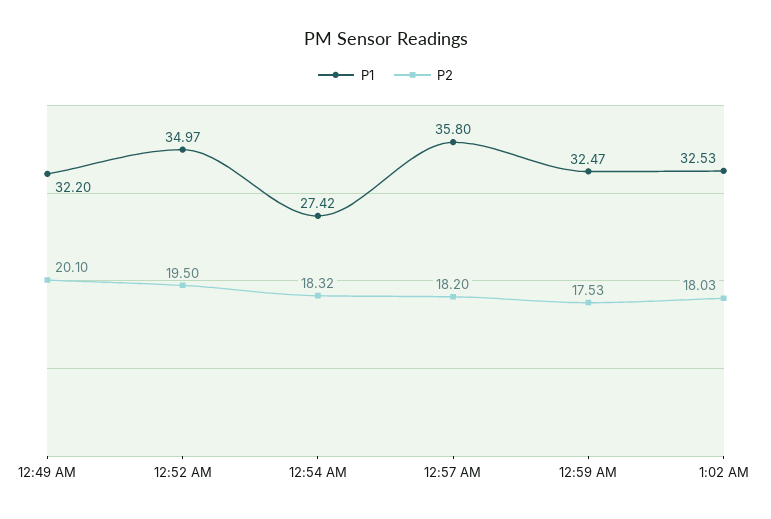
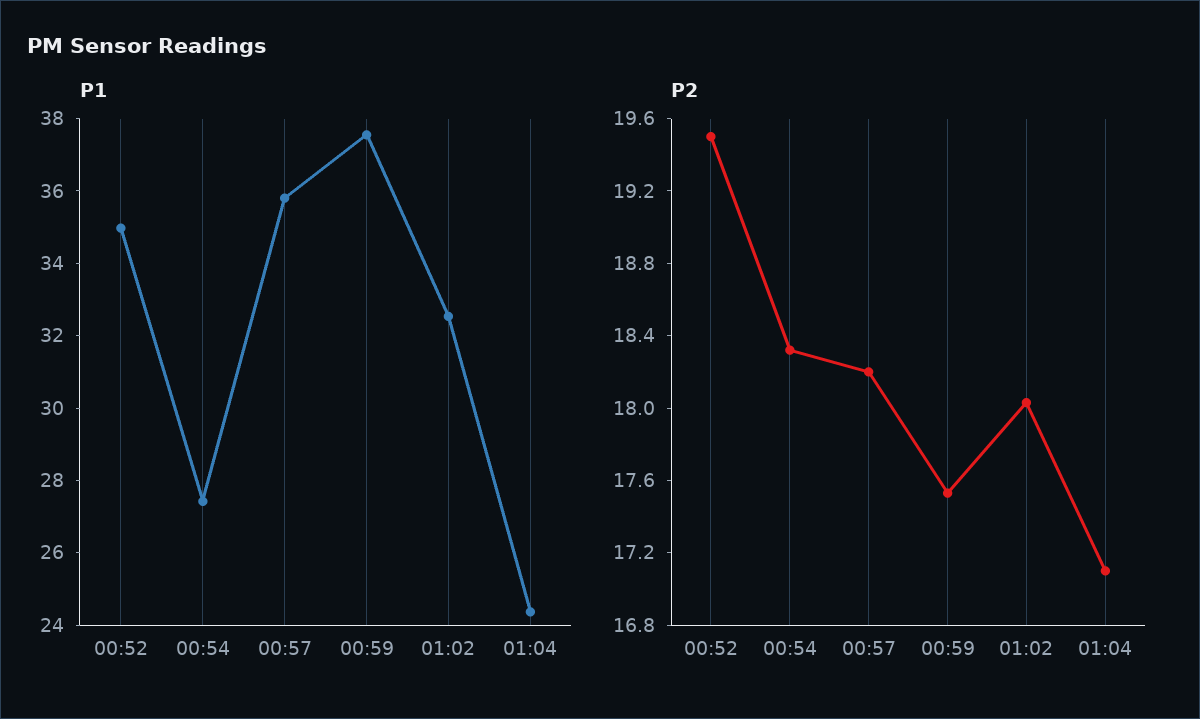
P1, 12:49 AM: 32.2 -> none
P2, 12:49 AM: 20.1 -> none
P1, 12:59 AM: 32.47 -> 37.5
P1, 01:04: none -> 24.5
P2, 01:04: none -> 17.1

